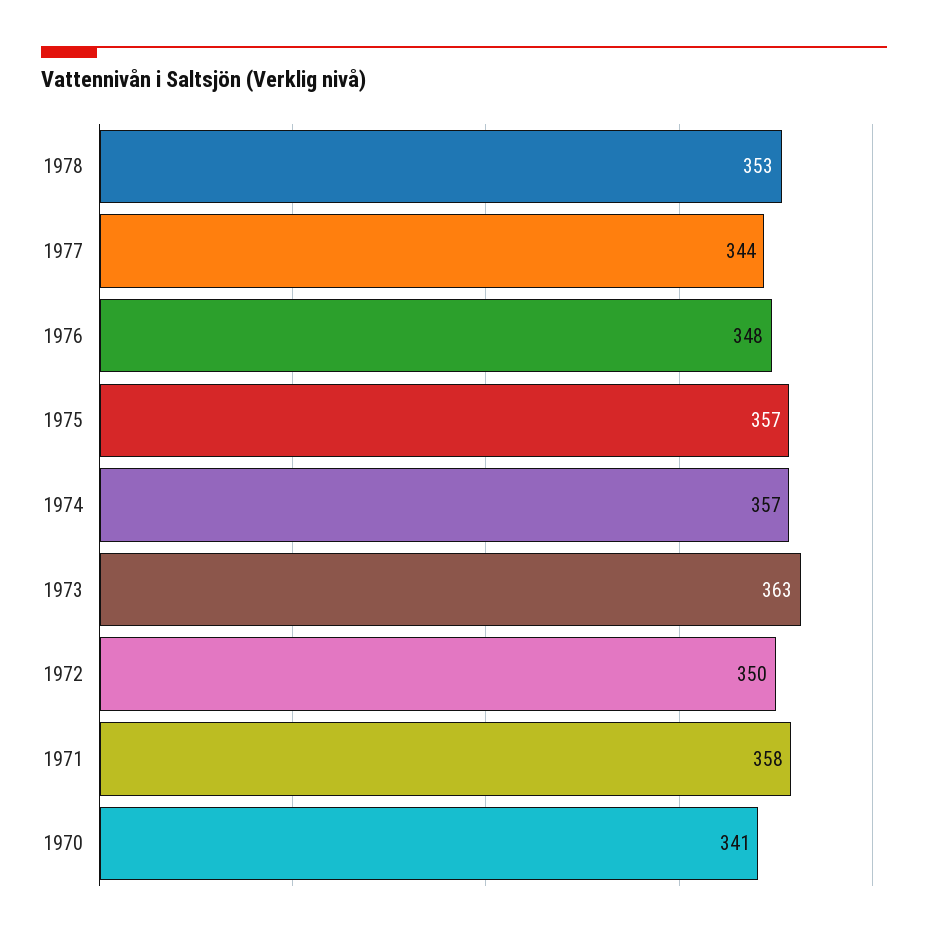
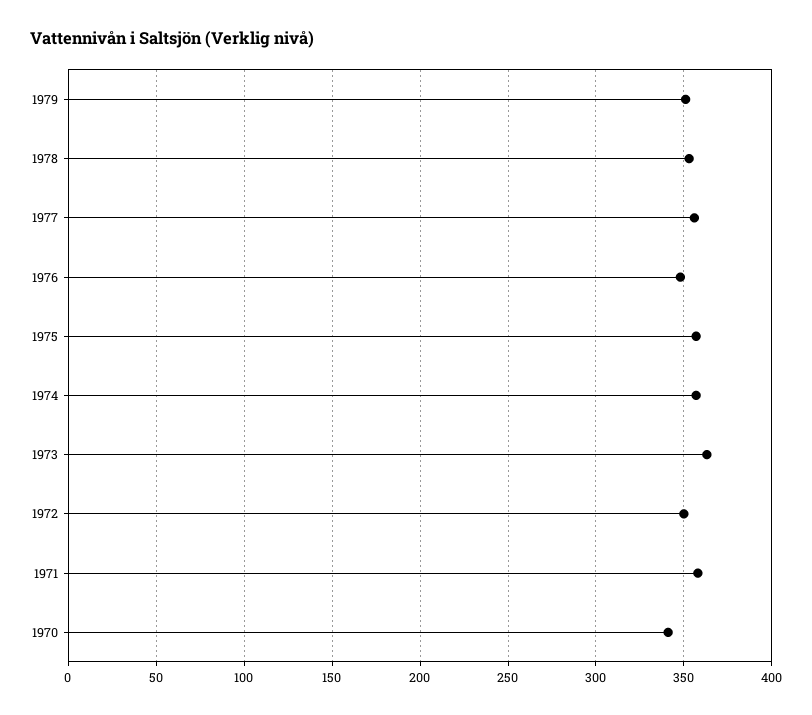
1977: 344 -> 355
1979: none -> 350

